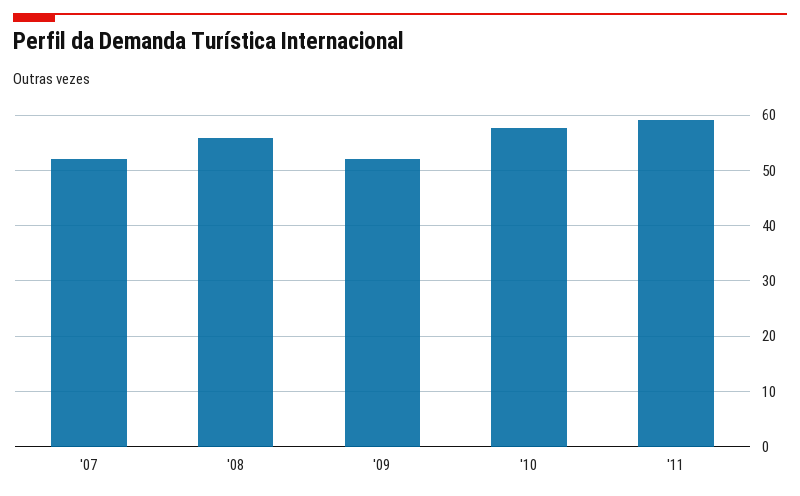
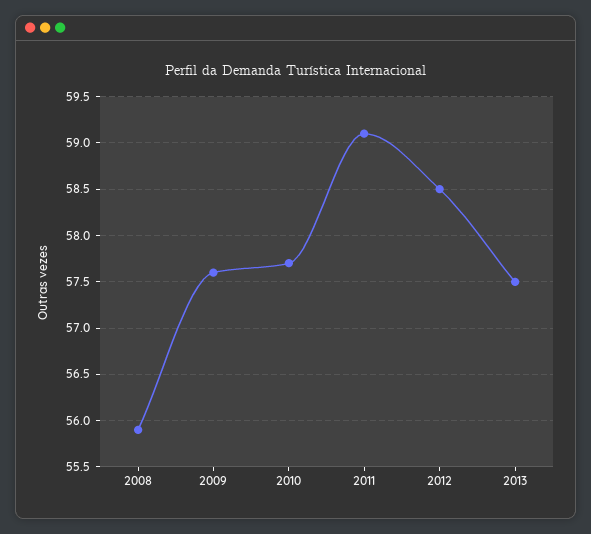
'07: 52 -> none
'09: 52 -> 57.6
2012: none -> 58.5
2013: none -> 57.5

